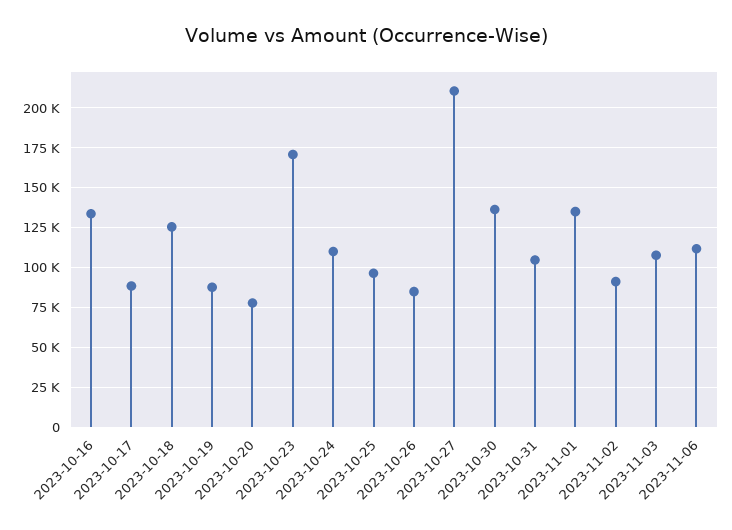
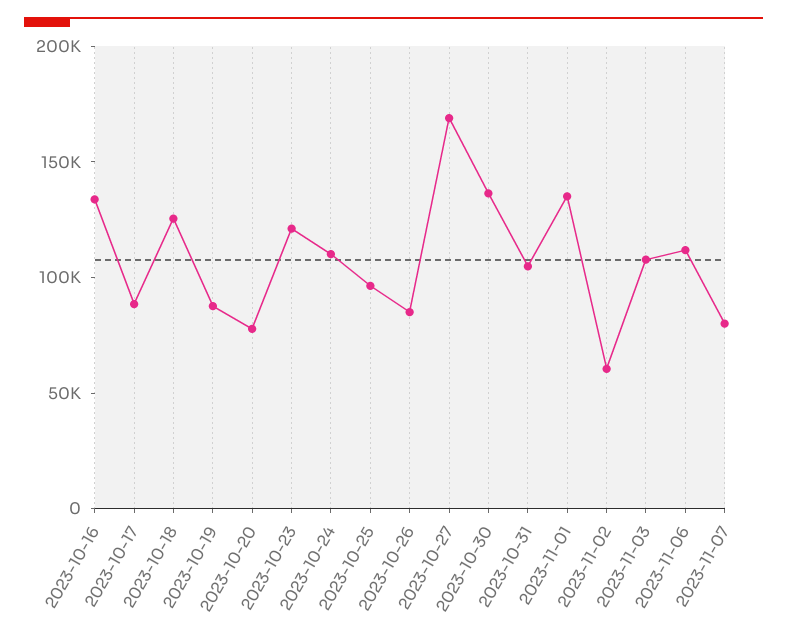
2023-10-23: 170000 -> 120000
2023-10-27: 210000 -> 170000
2023-11-02: 90000 -> 60000
2023-11-07: none -> 80000

